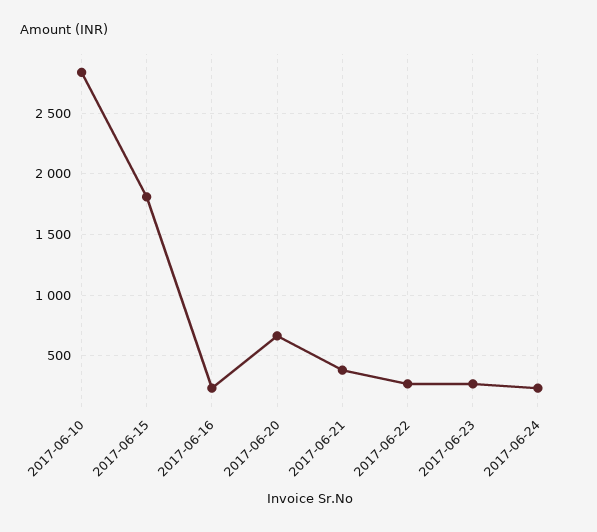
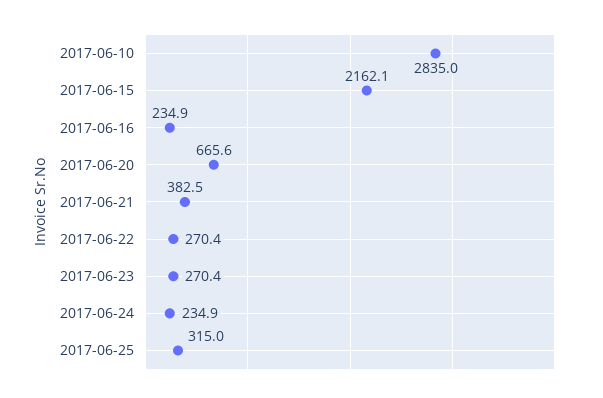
2017-06-15: 1800 -> 2162.1
2017-06-25: none -> 315

